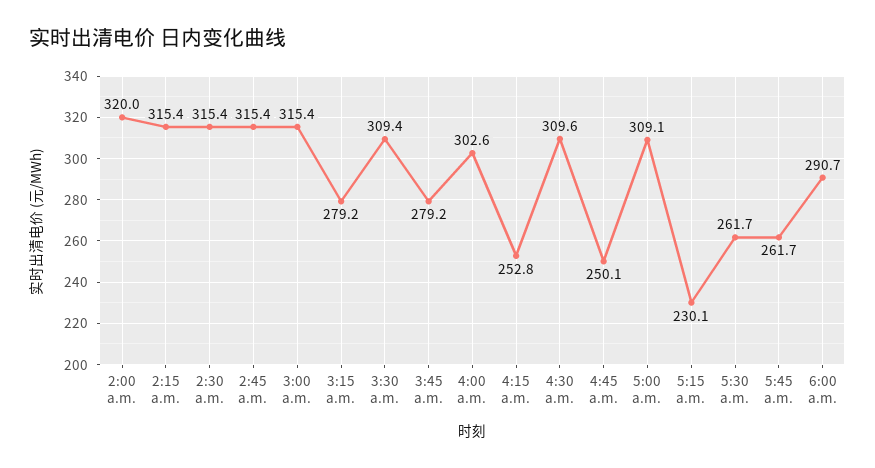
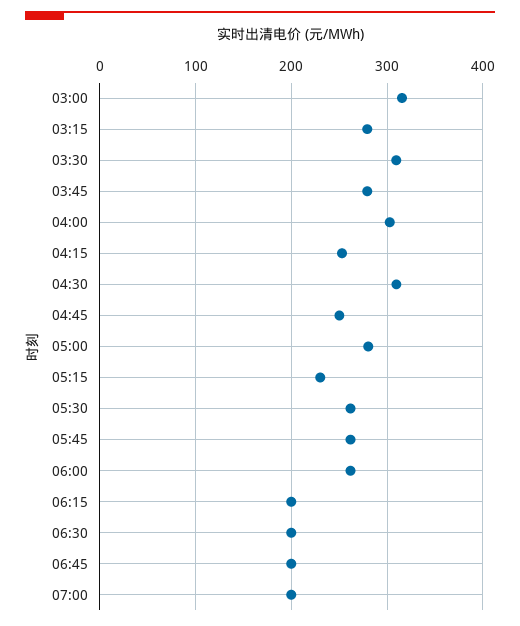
2:00 a.m.: 320 -> none
2:15 a.m.: 315.4 -> none
2:30 a.m.: 315.4 -> none
2:45 a.m.: 315.4 -> none
5:00 a.m.: 309.1 -> 280
6:00 a.m.: 290.7 -> 260
06:15: none -> 200
06:30: none -> 200
06:45: none -> 200
07:00: none -> 200

